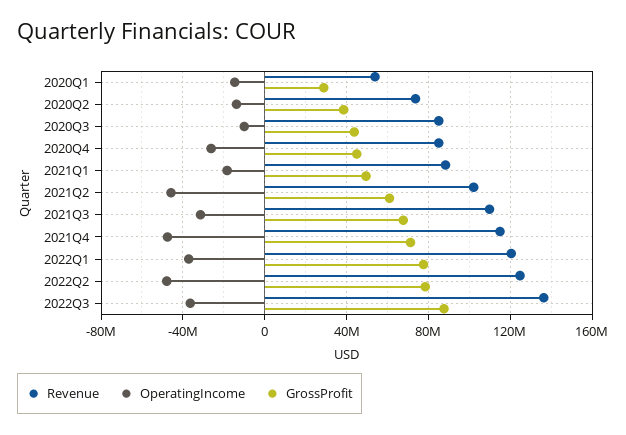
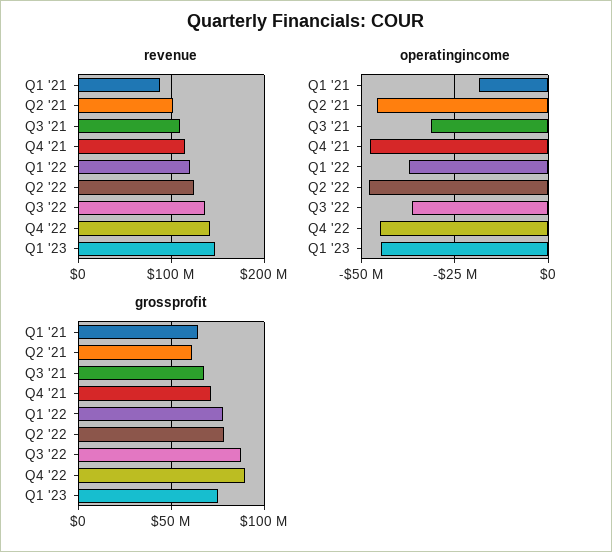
Revenue, 2020Q1: 55000000 -> none
OperatingIncome, 2020Q1: -15000000 -> none
GrossProfit, 2020Q1: 30000000 -> none
Revenue, 2020Q2: 75000000 -> none
OperatingIncome, 2020Q2: -15000000 -> none
GrossProfit, 2020Q2: 40000000 -> none
Revenue, 2020Q3: 85000000 -> none
OperatingIncome, 2020Q3: -10000000 -> none
GrossProfit, 2020Q3: 45000000 -> none
Revenue, 2020Q4: 85000000 -> none
OperatingIncome, 2020Q4: -25000000 -> none
GrossProfit, 2020Q4: 45000000 -> none
GrossProfit, 2021Q1: 50000000 -> 65000000
Revenue, Q4 '22: none -> 140000000
Revenue, Q1 '23: none -> 150000000
OperatingIncome, Q4 '22: none -> -45000000
OperatingIncome, Q1 '23: none -> -45000000
GrossProfit, Q4 '22: none -> 90000000
GrossProfit, Q1 '23: none -> 75000000

